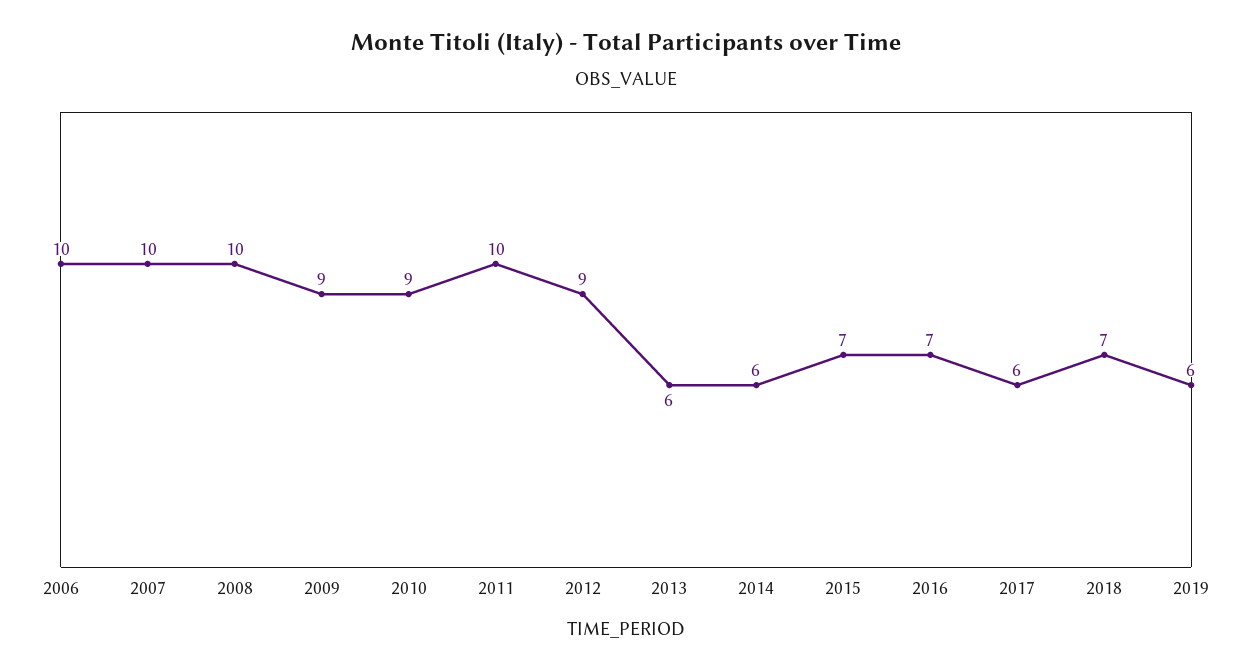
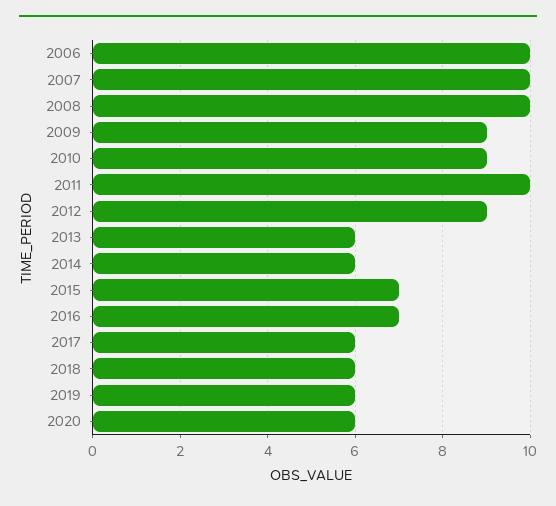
2018: 7 -> 6
2020: none -> 6

